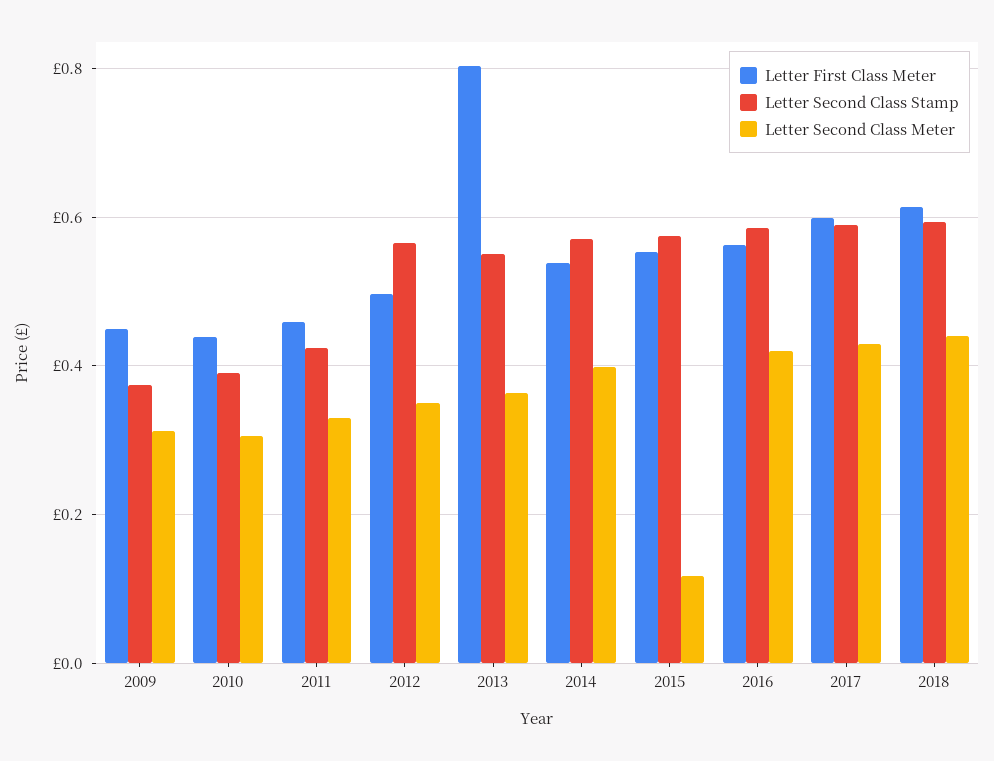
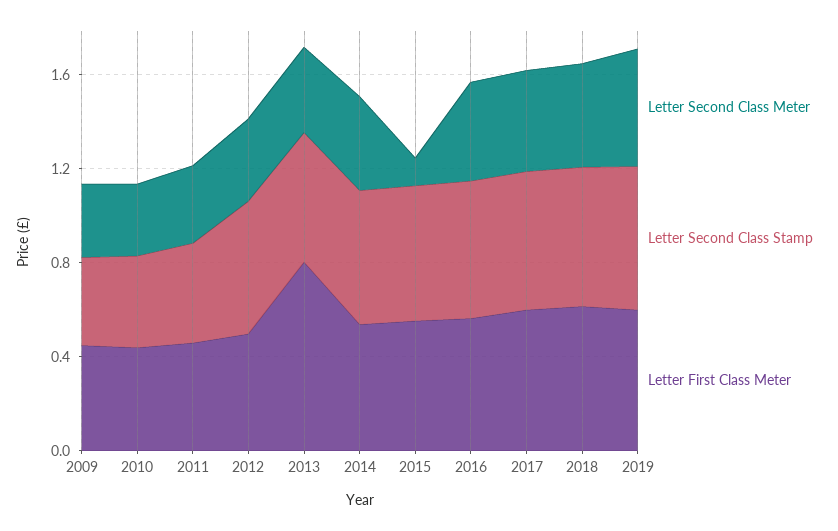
Letter Second Class Meter, 2019: none -> 0.5
Letter Second Class Stamp, 2019: none -> 0.6
Letter First Class Meter, 2019: none -> 0.6

